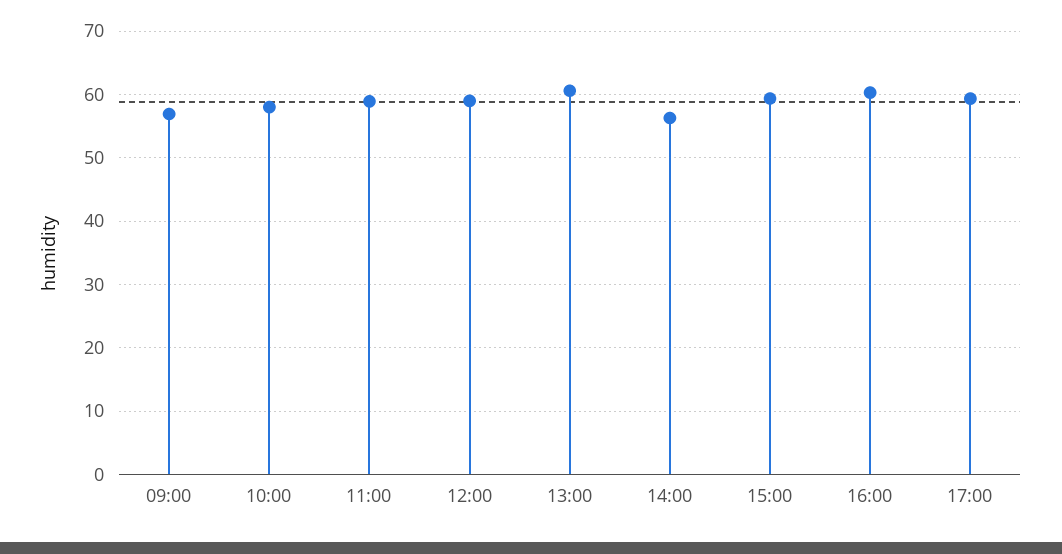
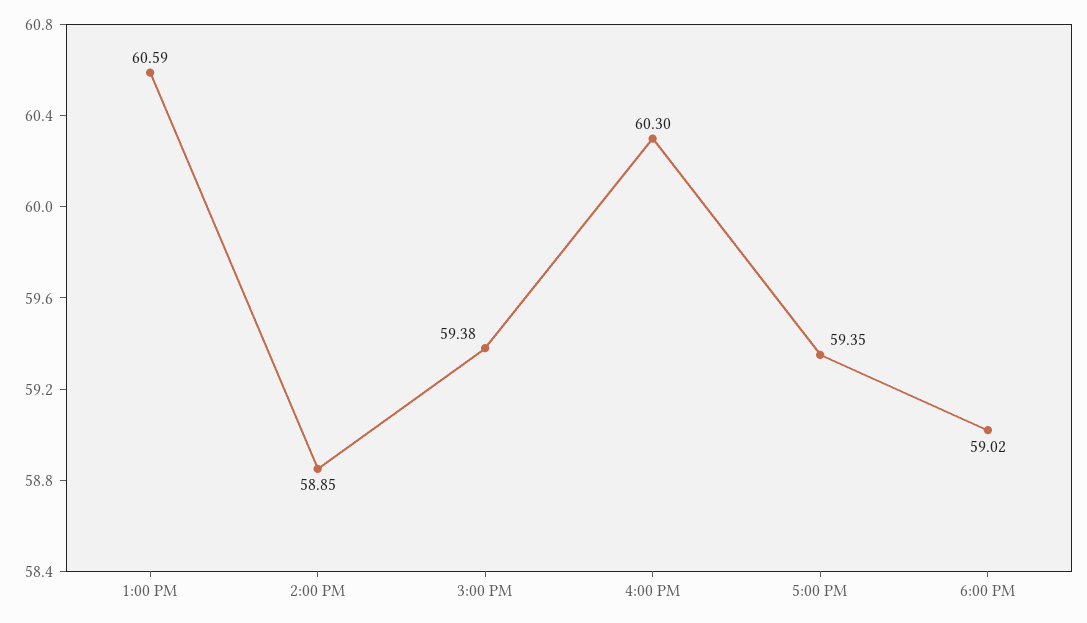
09:00: 57 -> none
10:00: 58 -> none
11:00: 59 -> none
12:00: 59 -> none
14:00: 56 -> 58.85
6:00 PM: none -> 59.02

